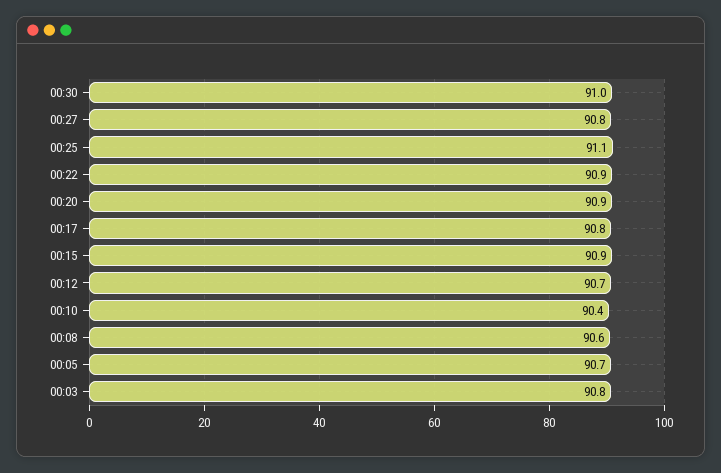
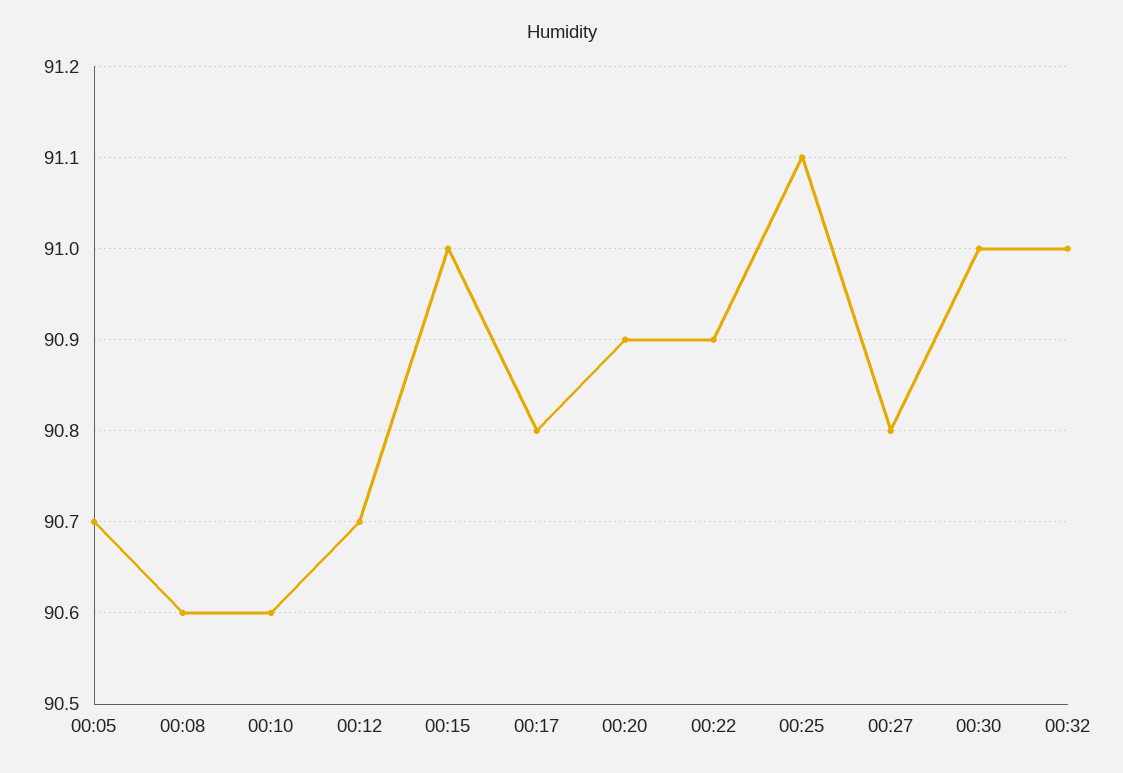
00:15: 90.9 -> 91
00:10: 90.4 -> 90.6
00:03: 90.8 -> none
00:32: none -> 91

